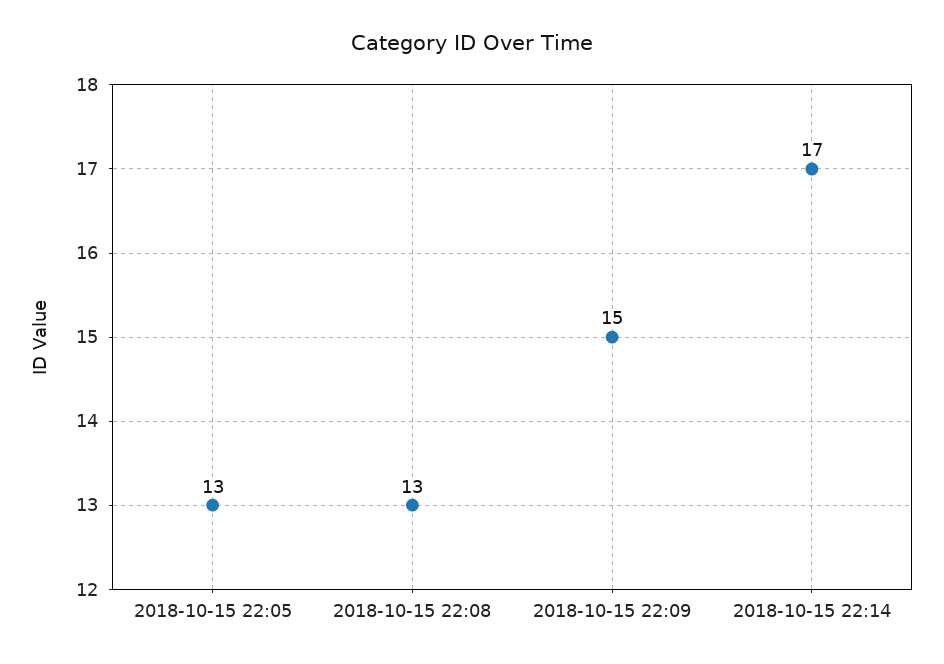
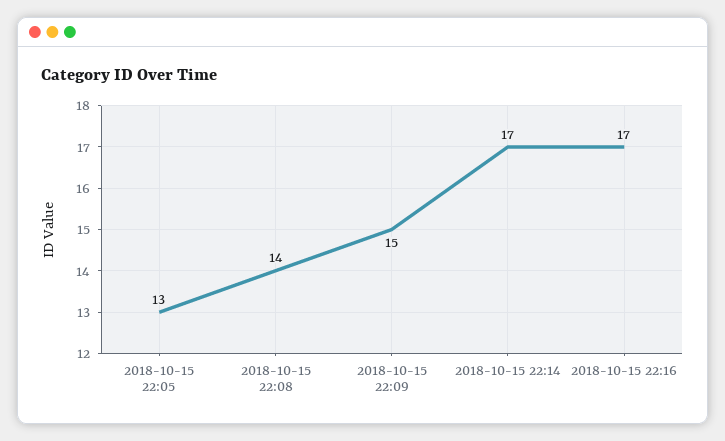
2018-10-15 22:08: 13 -> 14
2018-10-15 22:16: none -> 17

